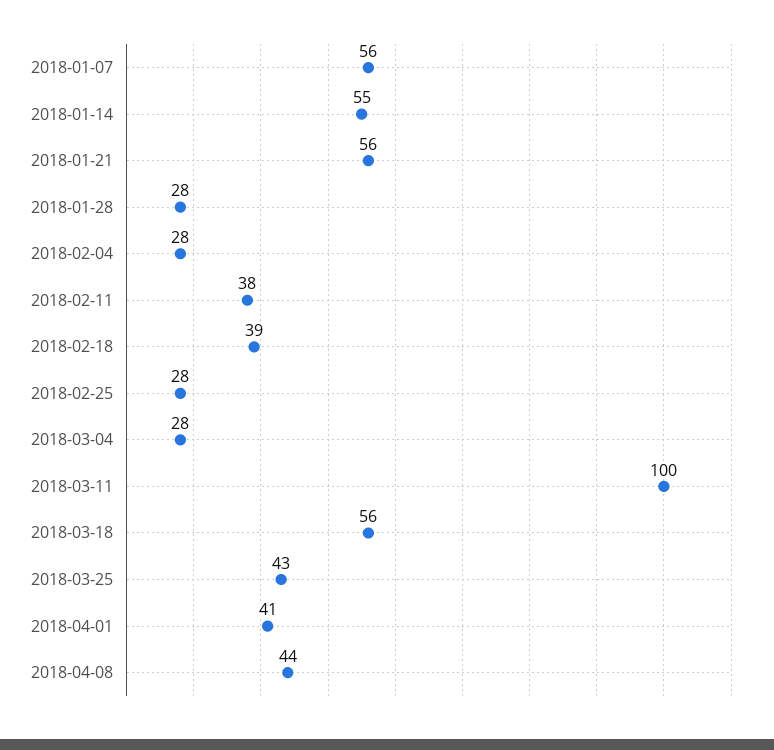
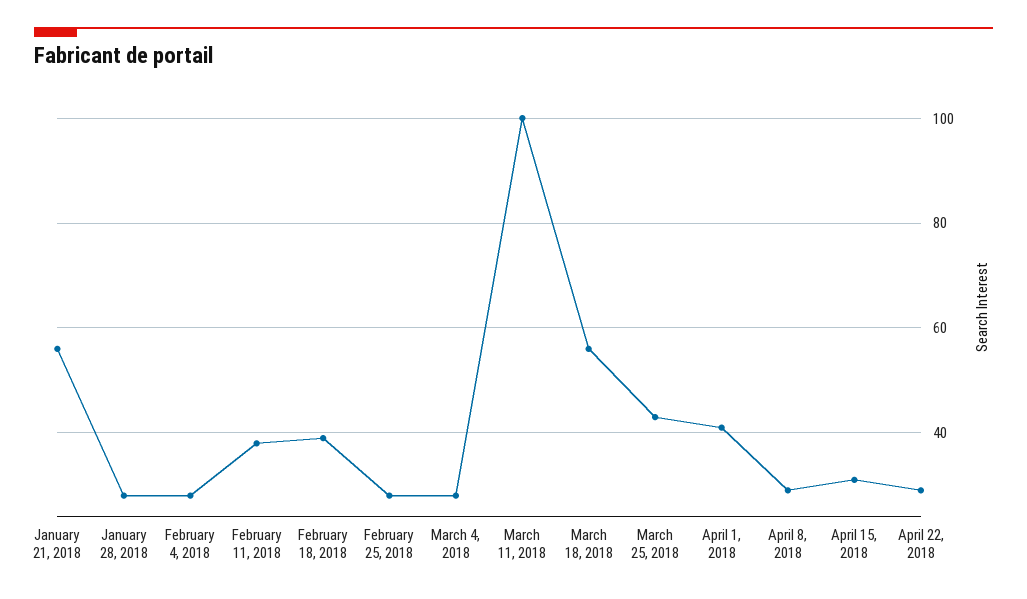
2018-01-07: 56 -> none
2018-01-14: 55 -> none
2018-04-08: 44 -> 30
April 15, 2018: none -> 30
April 22, 2018: none -> 30

